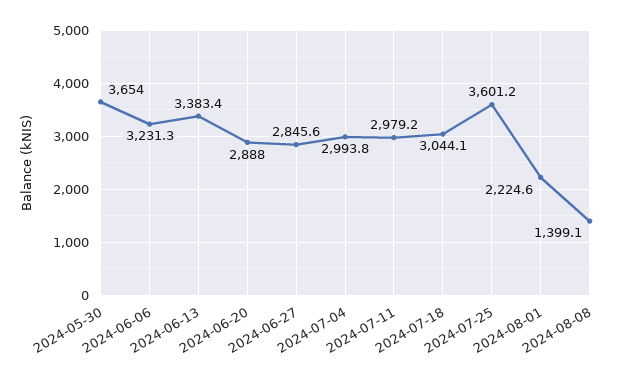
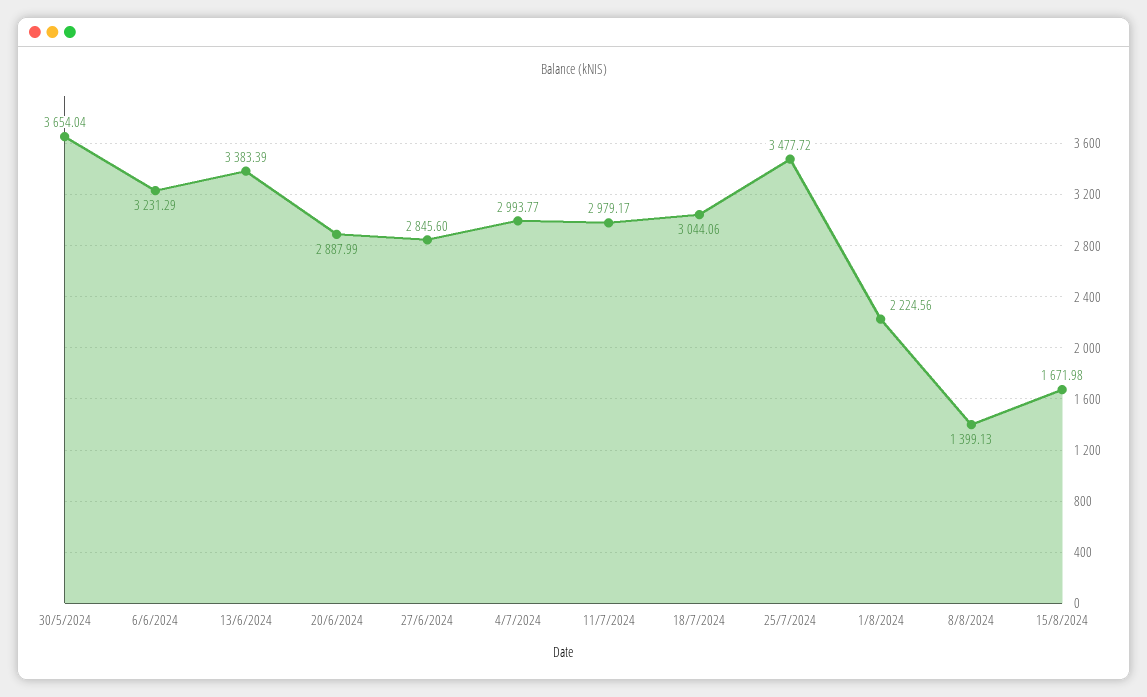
2024-07-25: 3601.2 -> 3477.72
15/8/2024: none -> 1671.98

